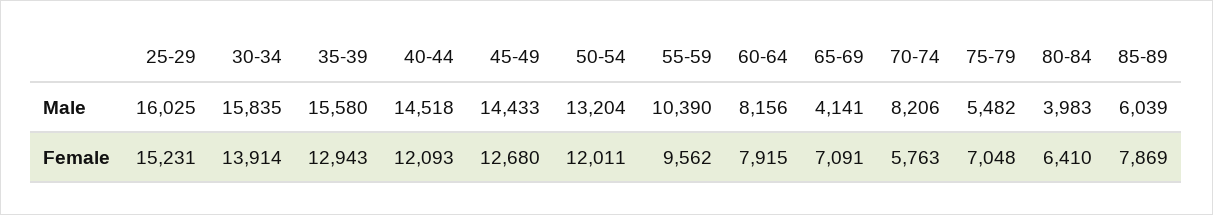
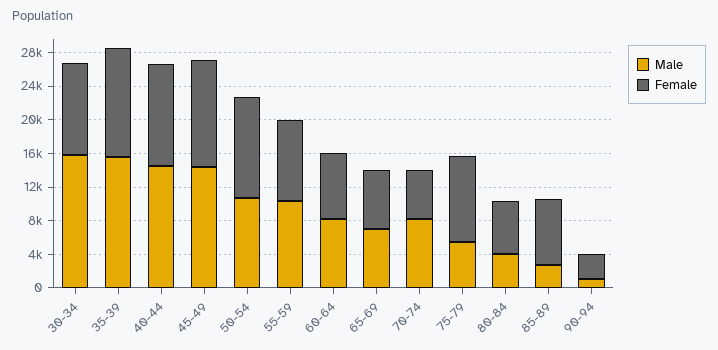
Male, 25-29: 16025 -> none
Male, 50-54: 13204 -> 11000
Male, 65-69: 4141 -> 7000
Male, 85-89: 6039 -> 3000
Female, 25-29: 15231 -> none
Female, 30-34: 13914 -> 11000
Female, 75-79: 7048 -> 10000
Male, 90-94: none -> 1000
Female, 90-94: none -> 3000

